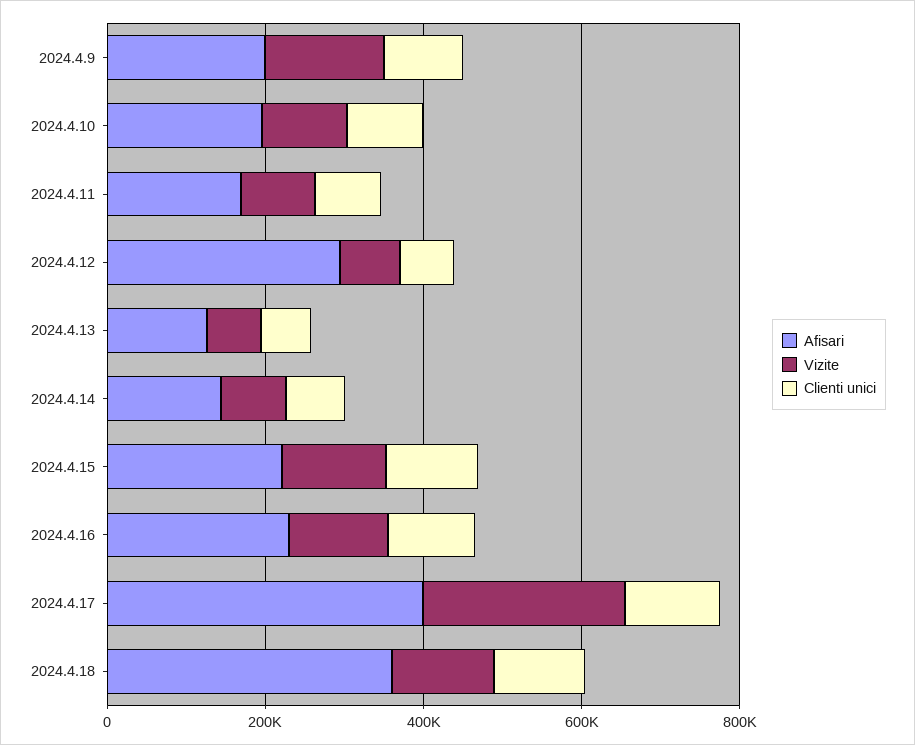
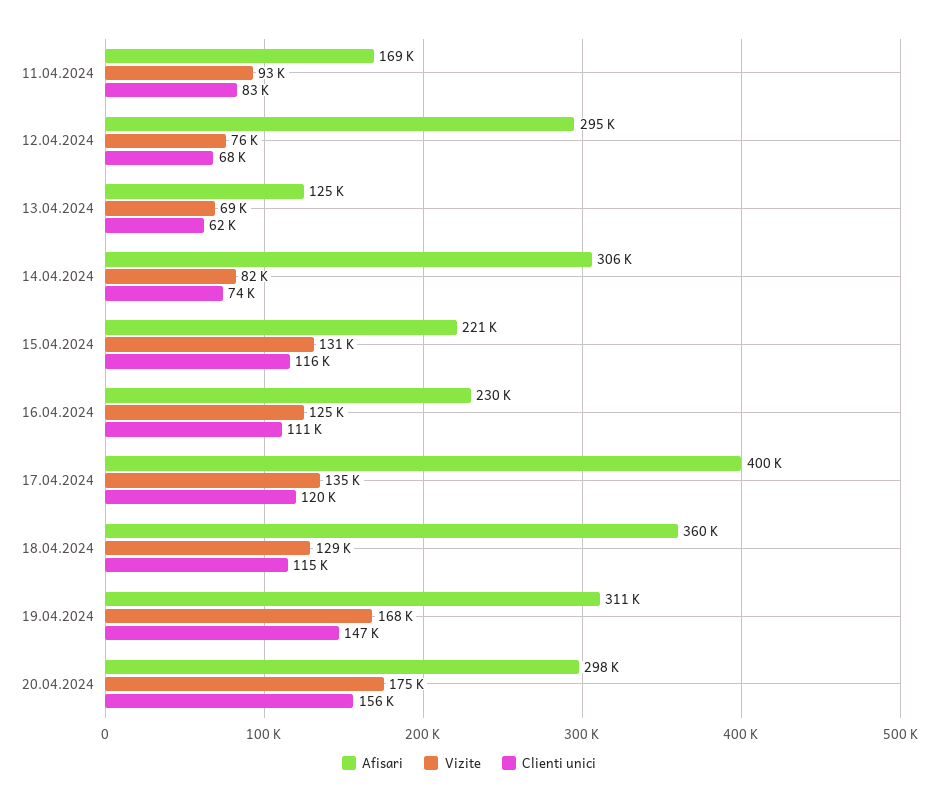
Afisari, 2024.4.9: 200000 -> none
Vizite, 2024.4.9: 150000 -> none
Clienti unici, 2024.4.9: 100000 -> none
Afisari, 2024.4.10: 200000 -> none
Vizite, 2024.4.10: 100000 -> none
Clienti unici, 2024.4.10: 100000 -> none
Afisari, 2024.4.14: 150000 -> 306000
Vizite, 2024.4.17: 250000 -> 135000
Afisari, 19.04.2024: none -> 311000
Vizite, 19.04.2024: none -> 168000
Clienti unici, 19.04.2024: none -> 147000
Afisari, 20.04.2024: none -> 298000
Vizite, 20.04.2024: none -> 175000
Clienti unici, 20.04.2024: none -> 156000

